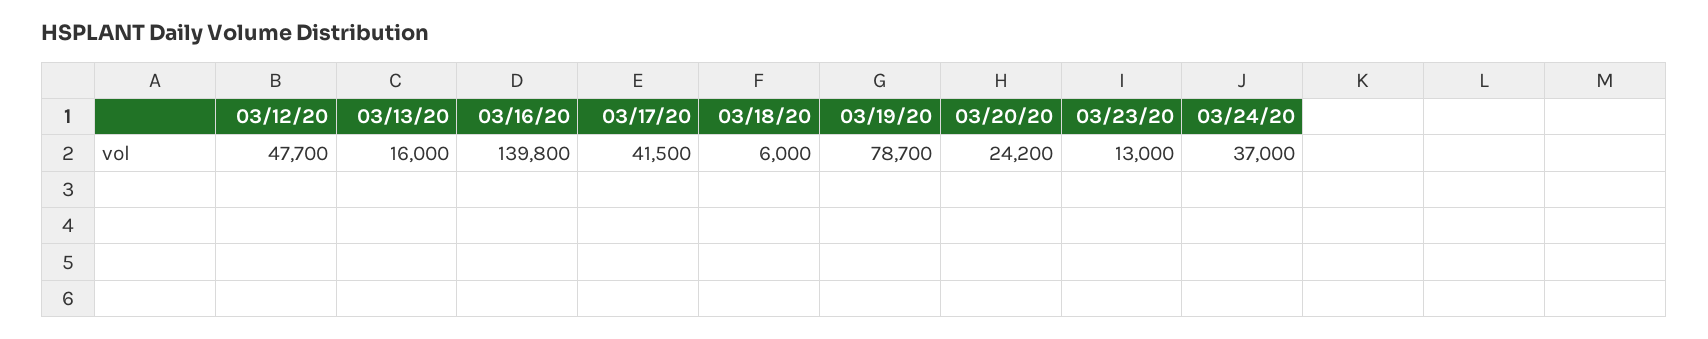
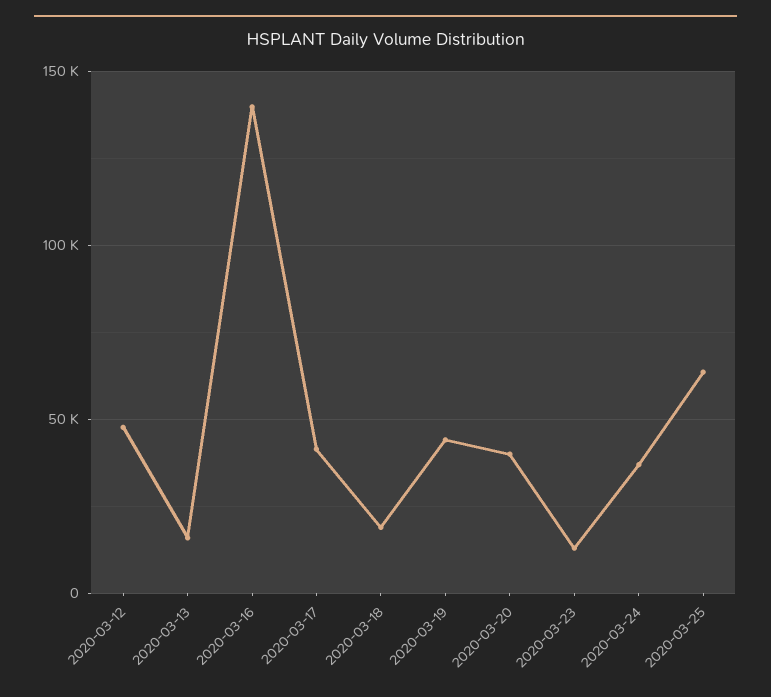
03/18/20: 6000 -> 20000
03/19/20: 78700 -> 45000
03/20/20: 24200 -> 40000
2020-03-25: none -> 65000

